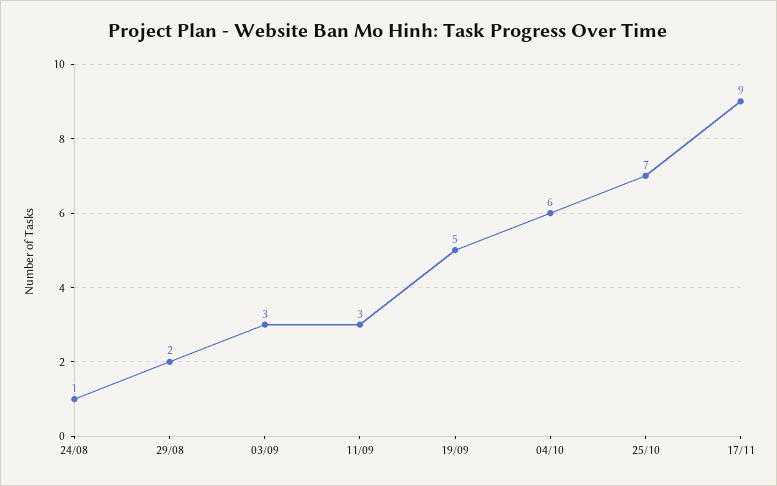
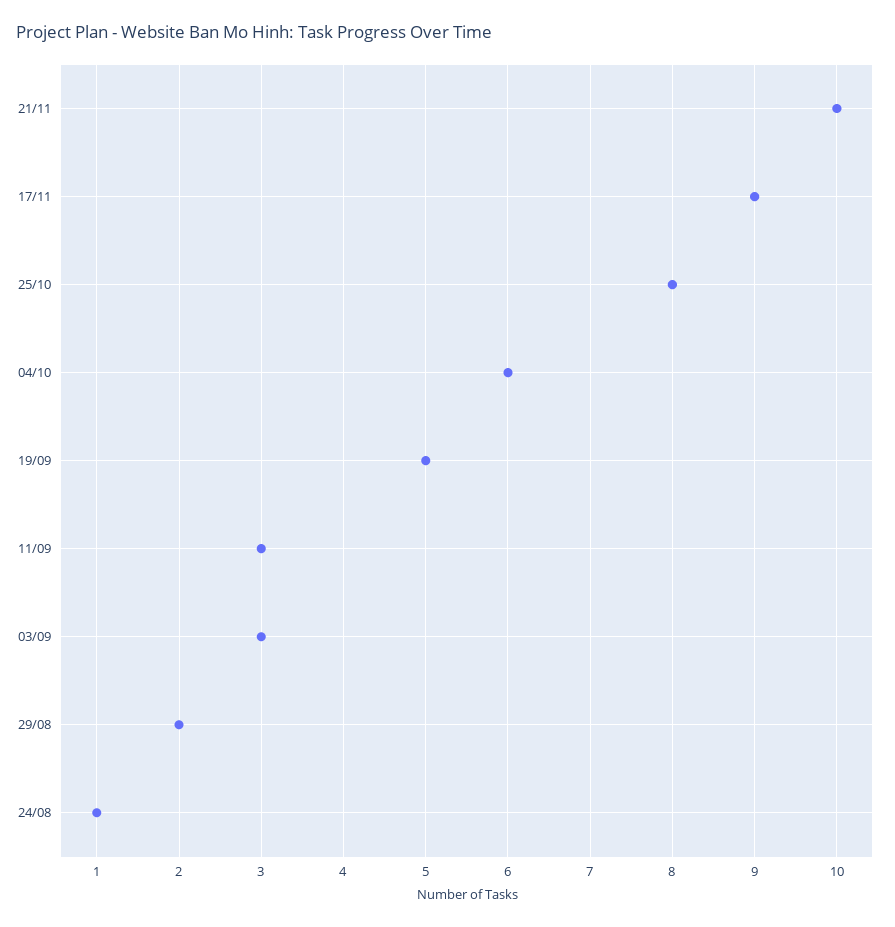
25/10: 7 -> 8
21/11: none -> 10

